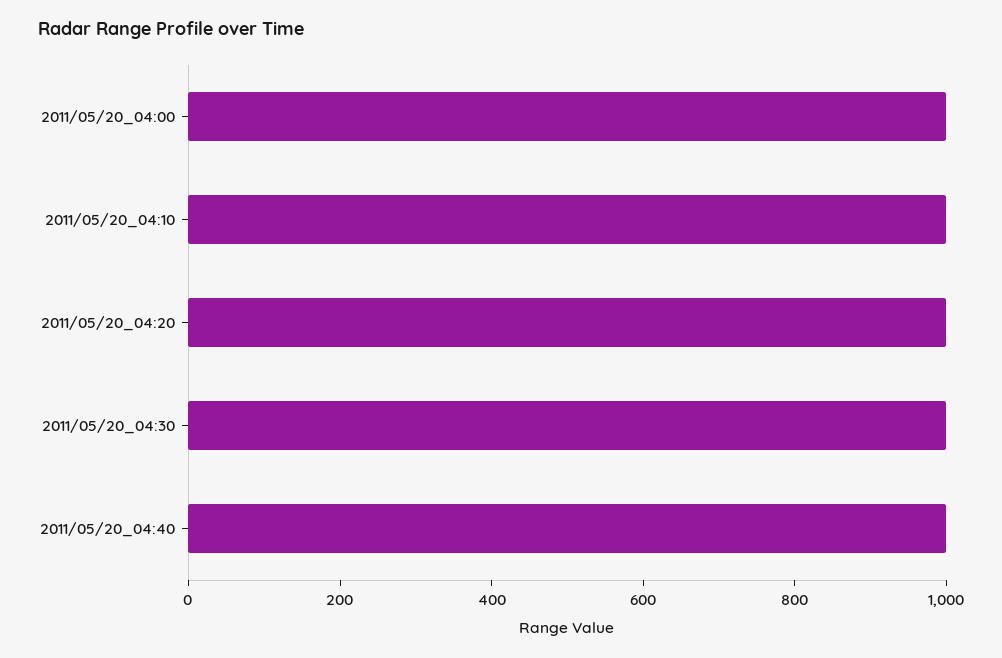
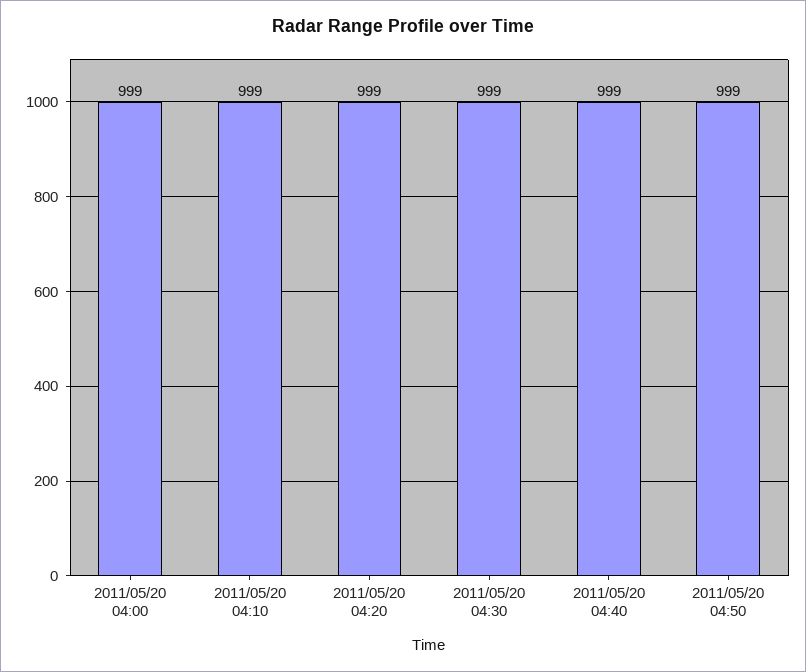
2011/05/20 04:50: none -> 999

